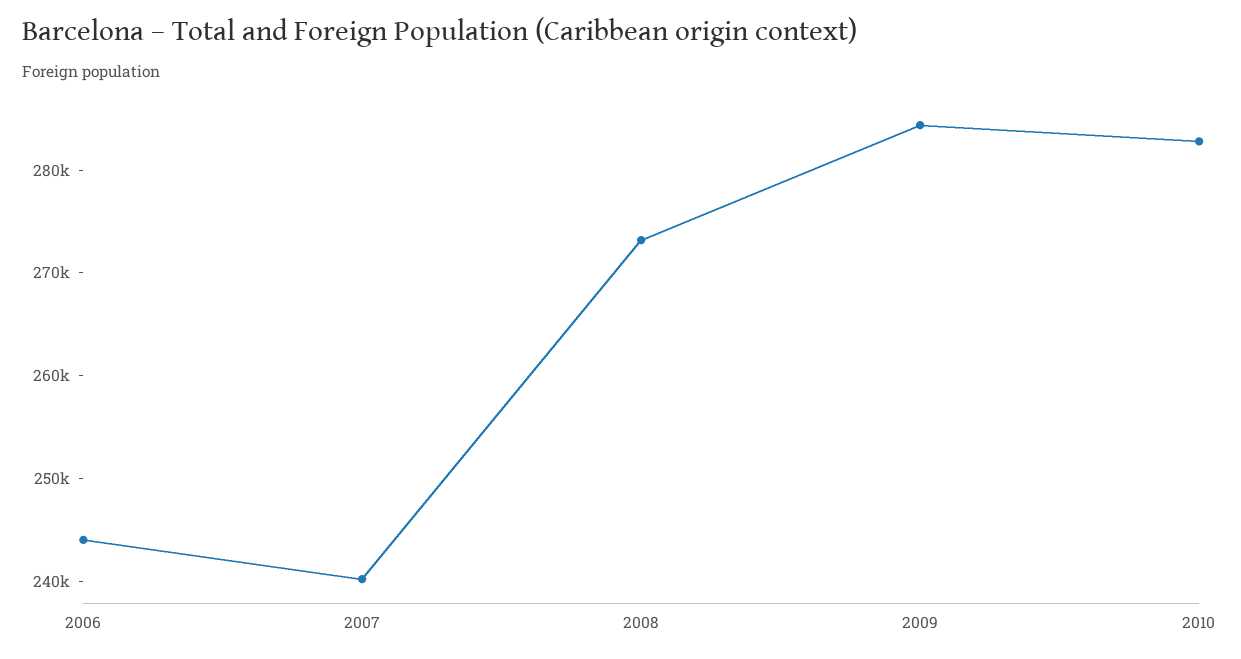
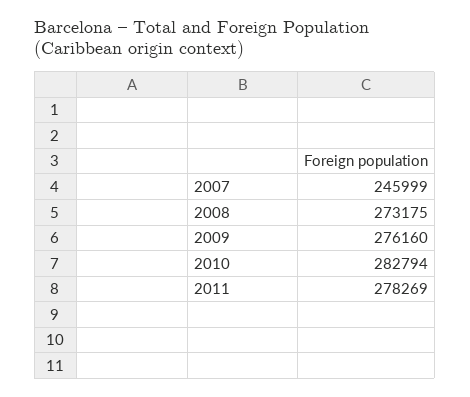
2006: 244000 -> none
2007: 240000 -> 245999
2009: 284000 -> 276160
2011: none -> 278269

